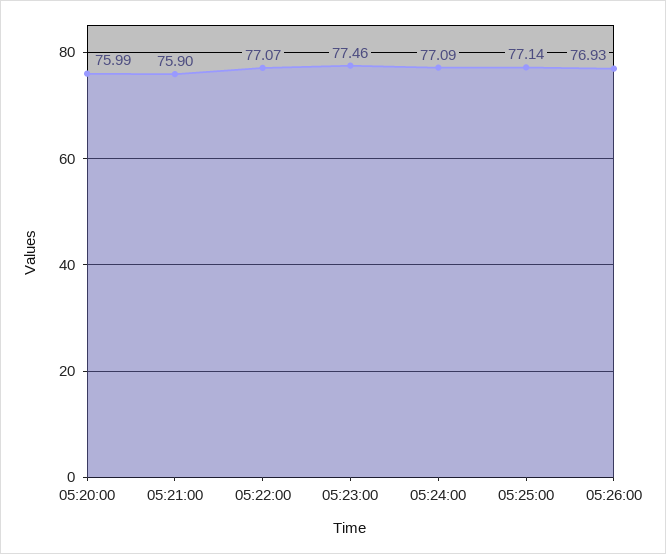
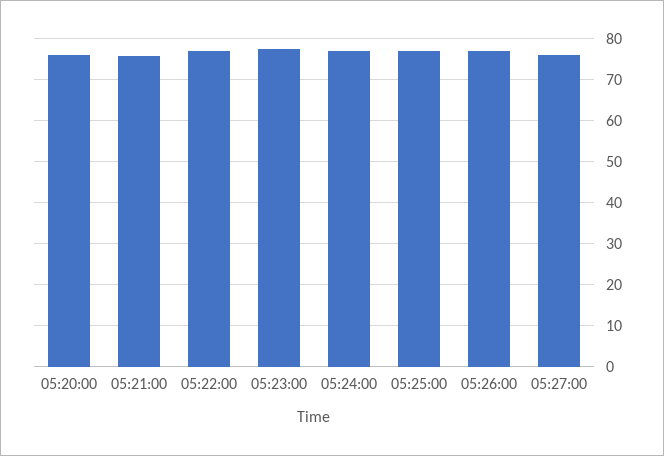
05:27:00: none -> 76

